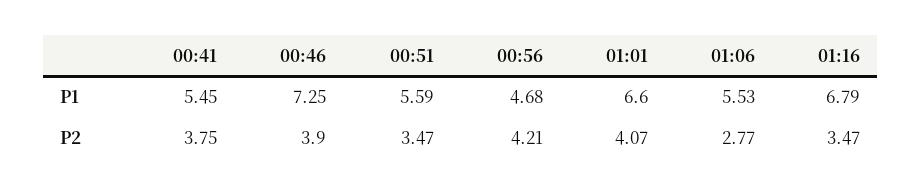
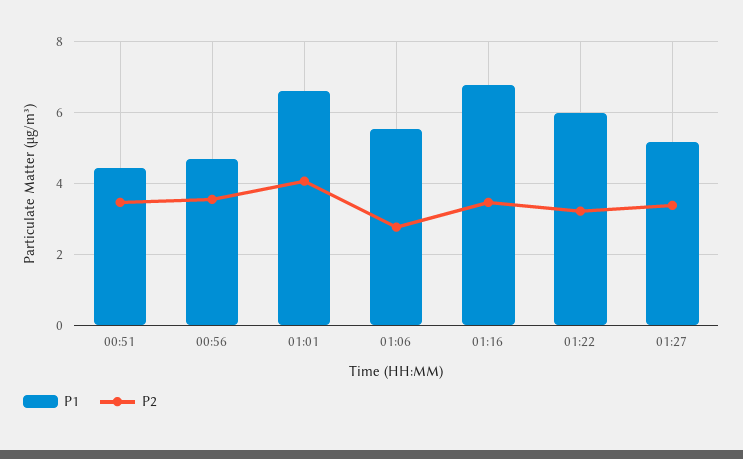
P1, 00:41: 5.45 -> none
P1, 00:46: 7.25 -> none
P1, 00:51: 5.59 -> 4.4
P2, 00:41: 3.75 -> none
P2, 00:46: 3.9 -> none
P2, 00:56: 4.21 -> 3.6
P1, 01:22: none -> 6
P2, 01:22: none -> 3.2
P1, 01:27: none -> 5.2
P2, 01:27: none -> 3.4

